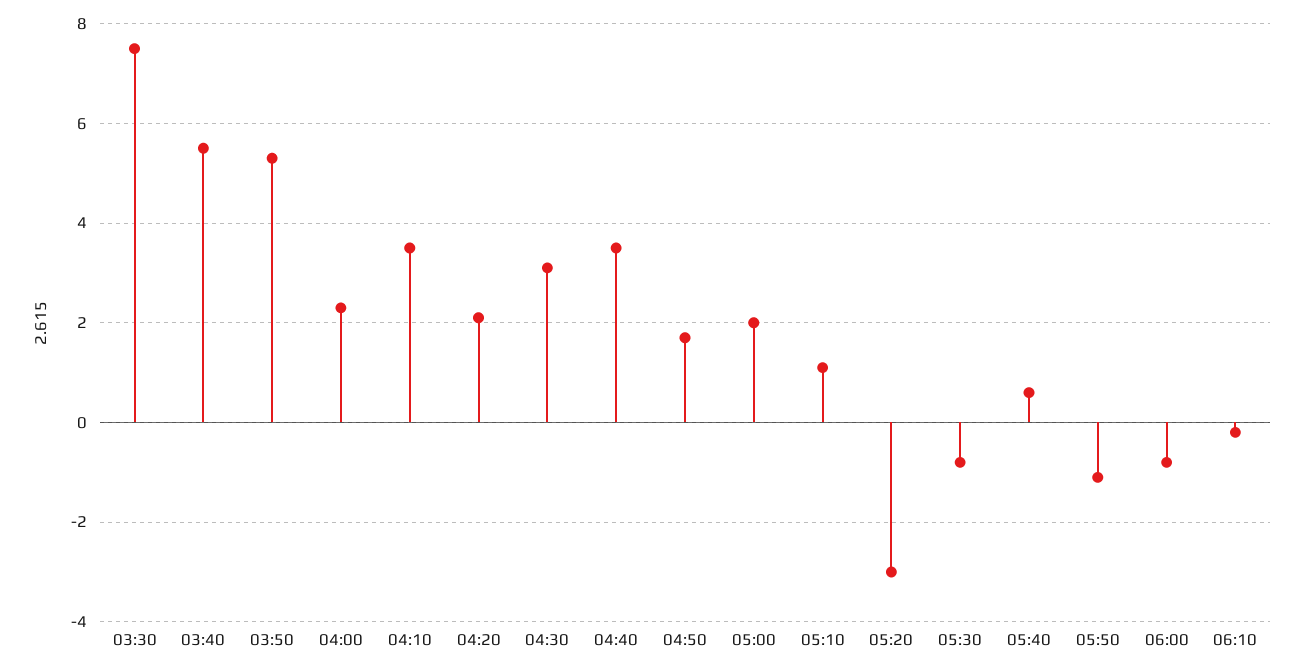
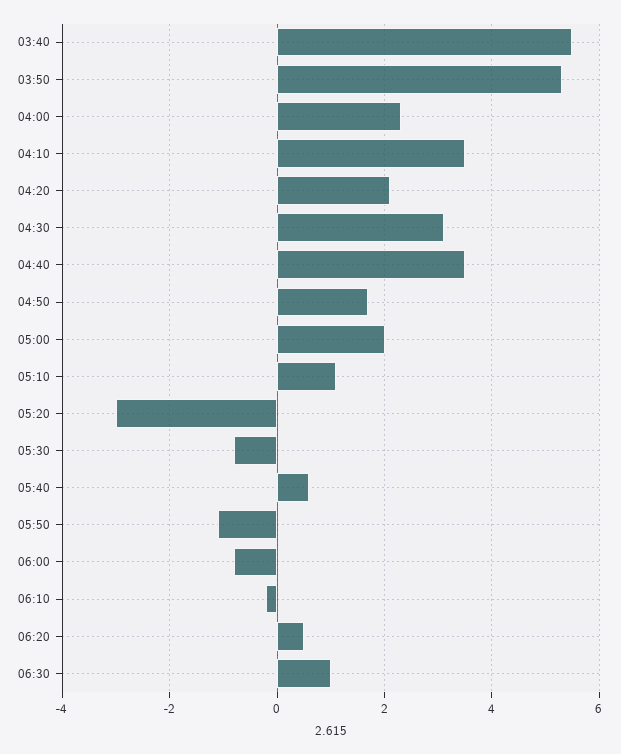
03:30: 7.5 -> none
06:20: none -> 0.5
06:30: none -> 1

